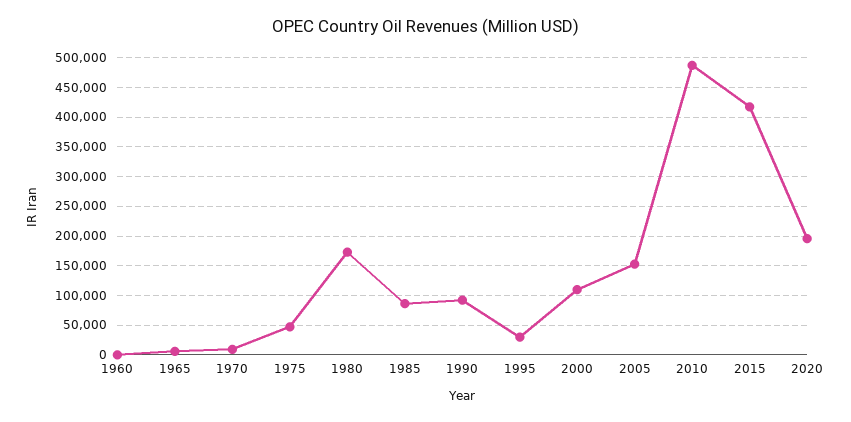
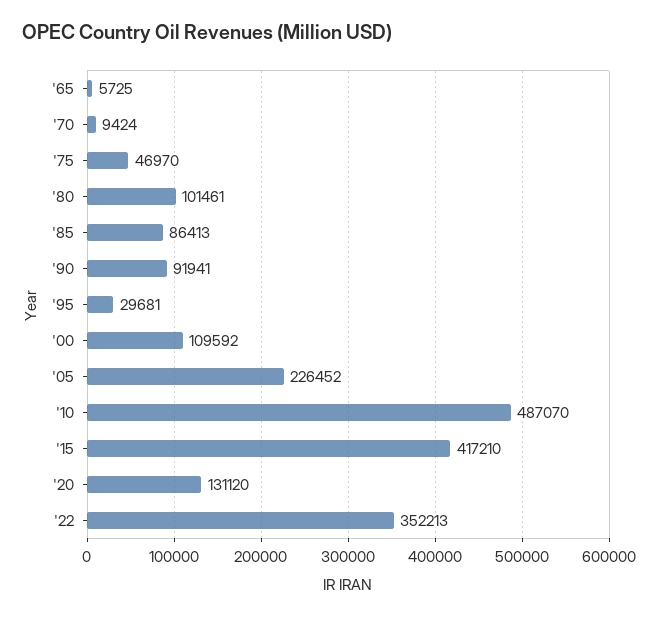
1960: 0 -> none
1980: 175000 -> 101461
2005: 150000 -> 226452
2020: 200000 -> 131120
'22: none -> 352213

